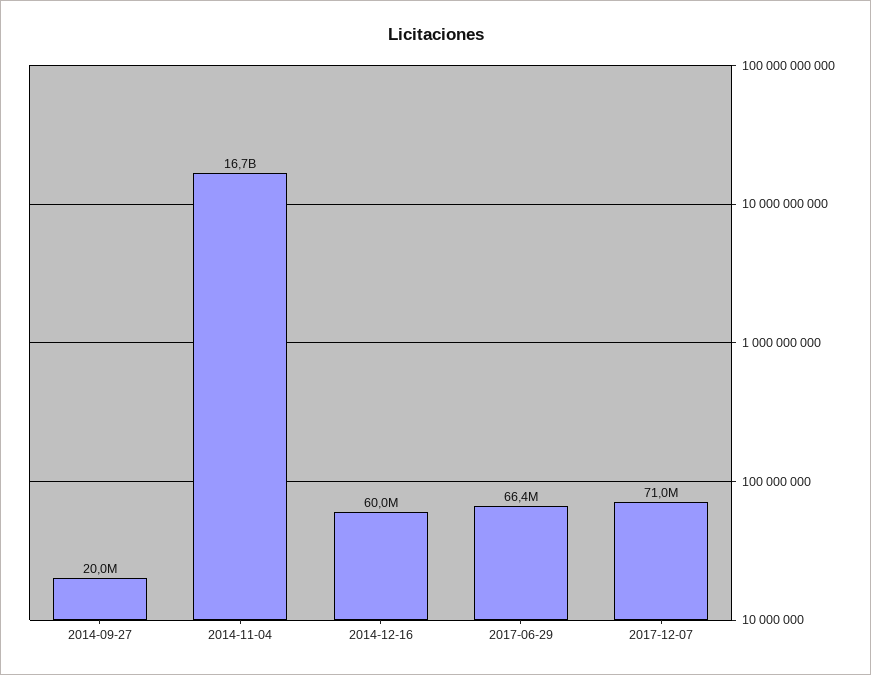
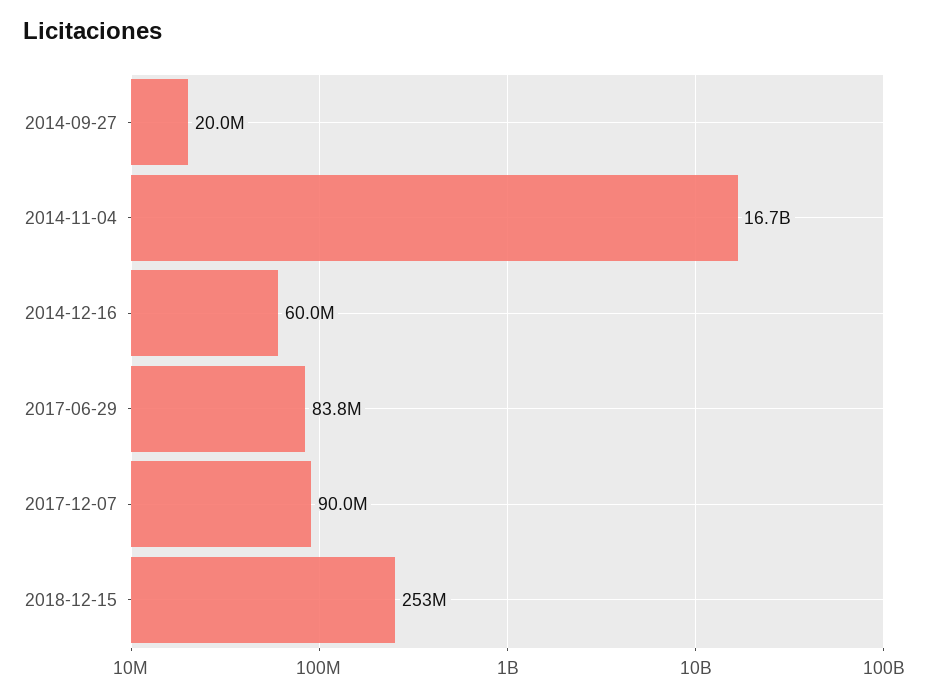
2017-06-29: 66400000 -> 83800000
2017-12-07: 71000000 -> 90000000
2018-12-15: none -> 253000000

